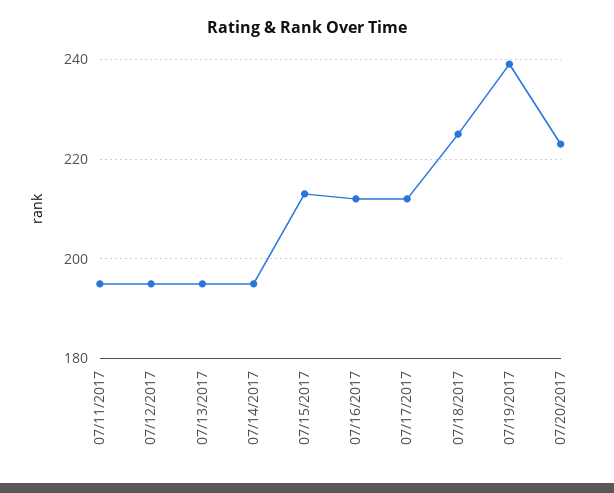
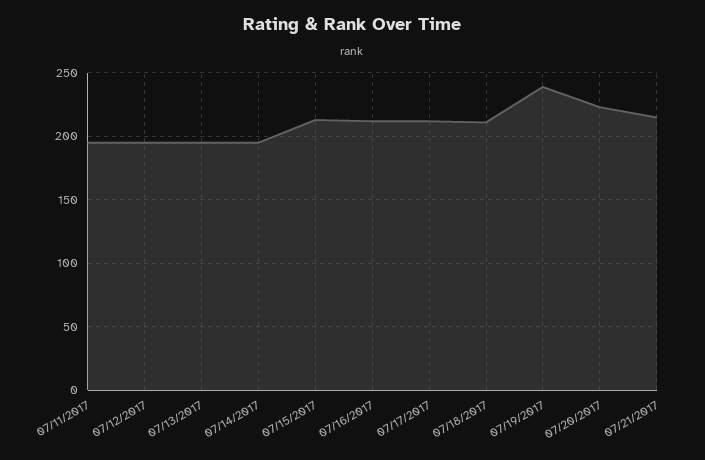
07/18/2017: 225 -> 210
07/21/2017: none -> 215

